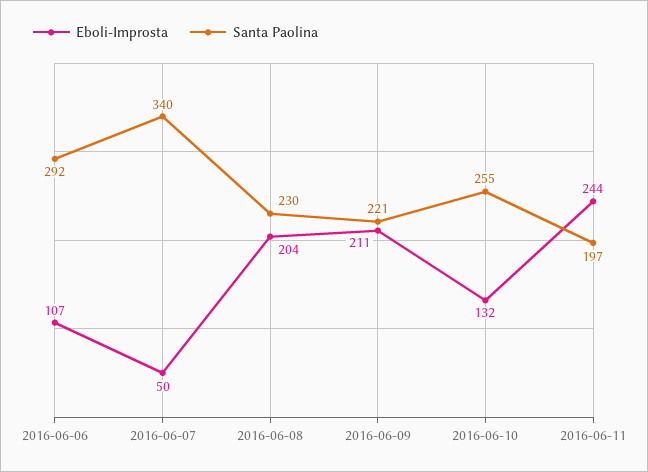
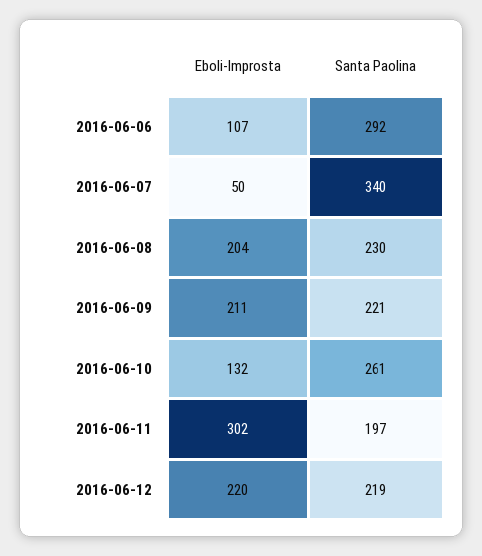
Santa Paolina, 2016-06-10: 255 -> 261
Eboli-Improsta, 2016-06-11: 244 -> 302
Eboli-Improsta, 2016-06-12: none -> 220
Santa Paolina, 2016-06-12: none -> 219

